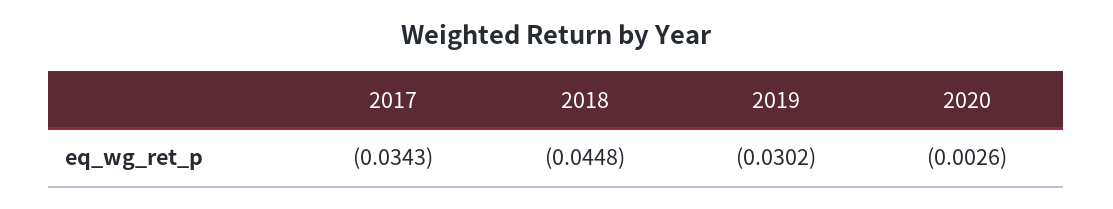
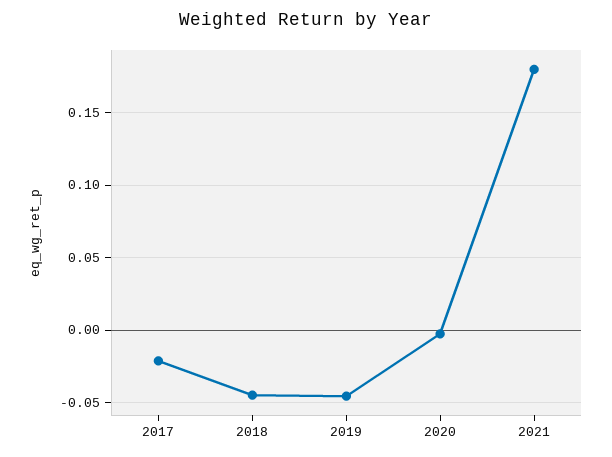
2017: -0.0343 -> -0.02
2019: -0.0302 -> -0.045
2021: none -> 0.18

